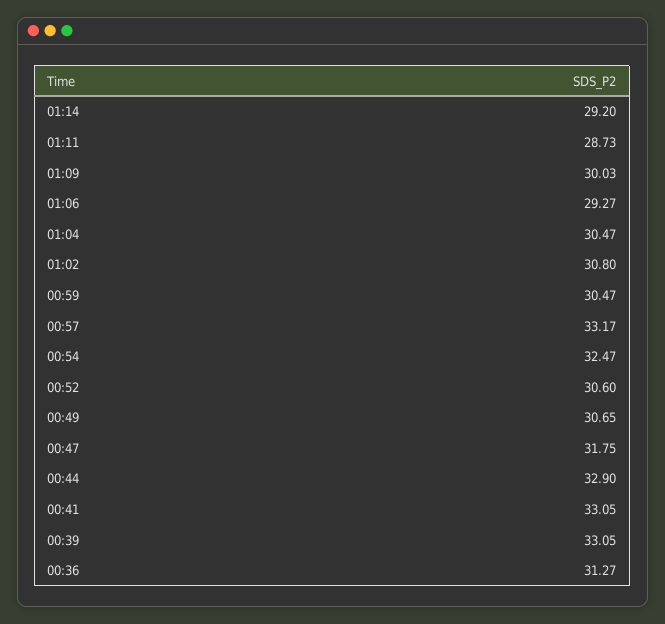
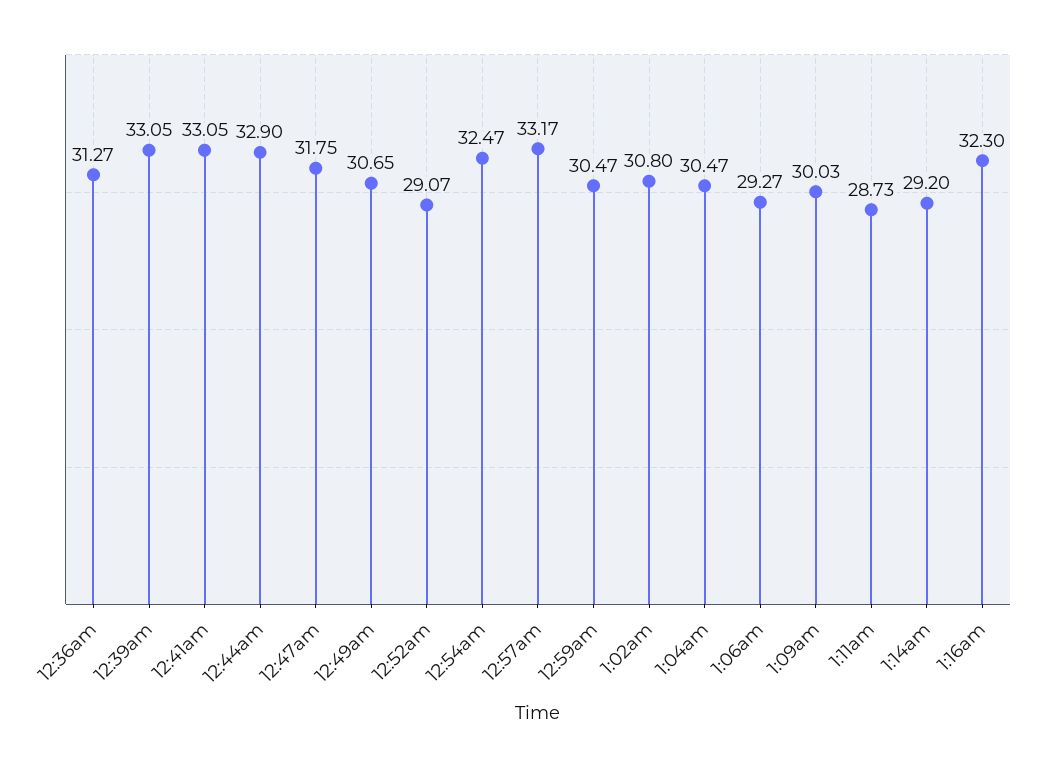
00:52: 30.6 -> 29.07
1:16am: none -> 32.3

